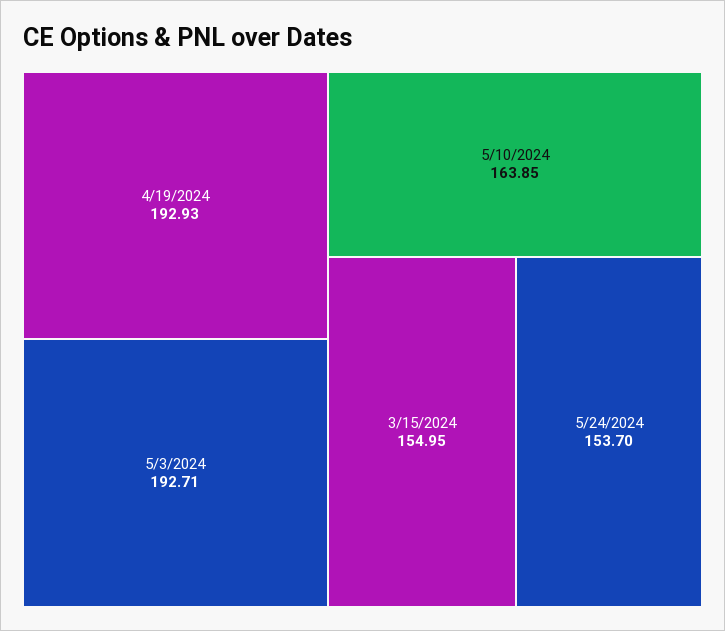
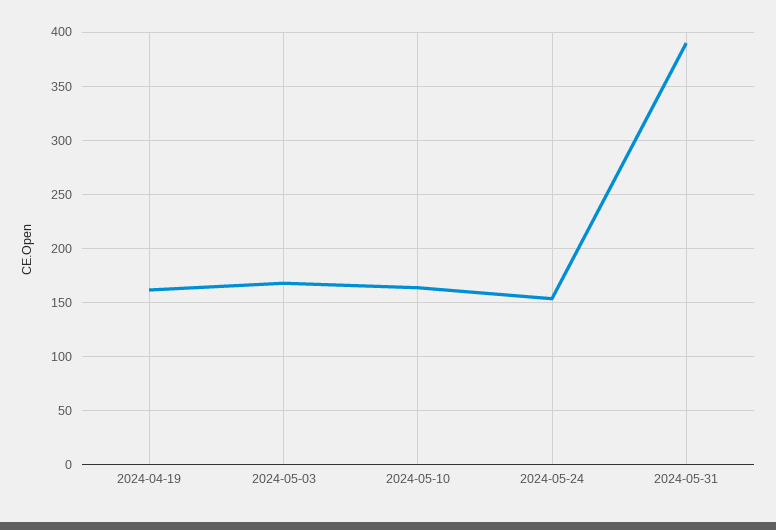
4/19/2024: 192.93 -> 160
5/3/2024: 192.71 -> 170
3/15/2024: 154.95 -> none
2024-05-31: none -> 390

